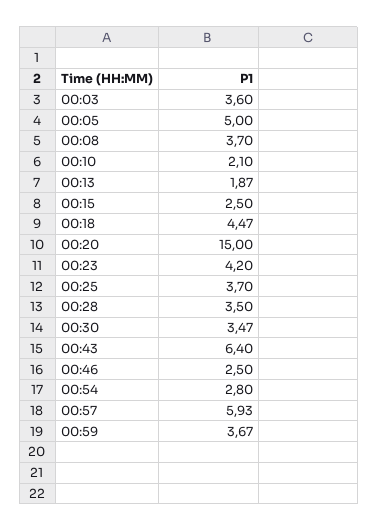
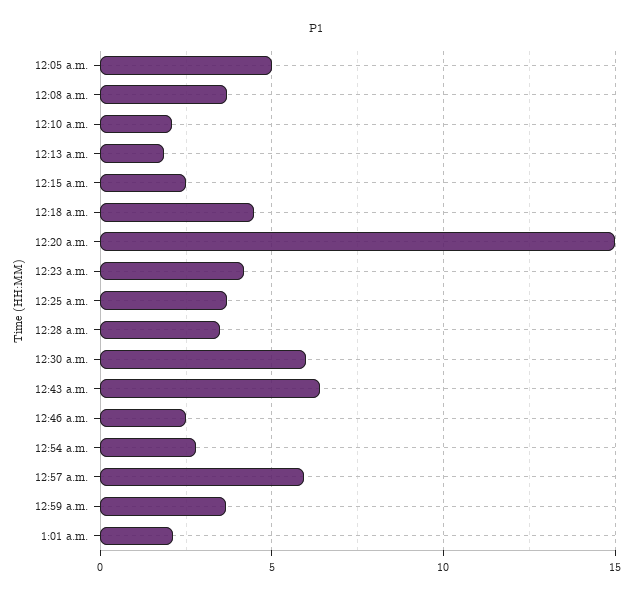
00:03: 3.6 -> none
00:30: 3.47 -> 6
1:01 a.m.: none -> 2

